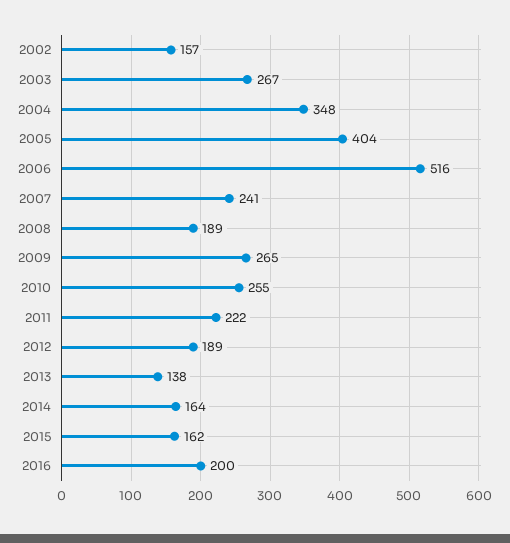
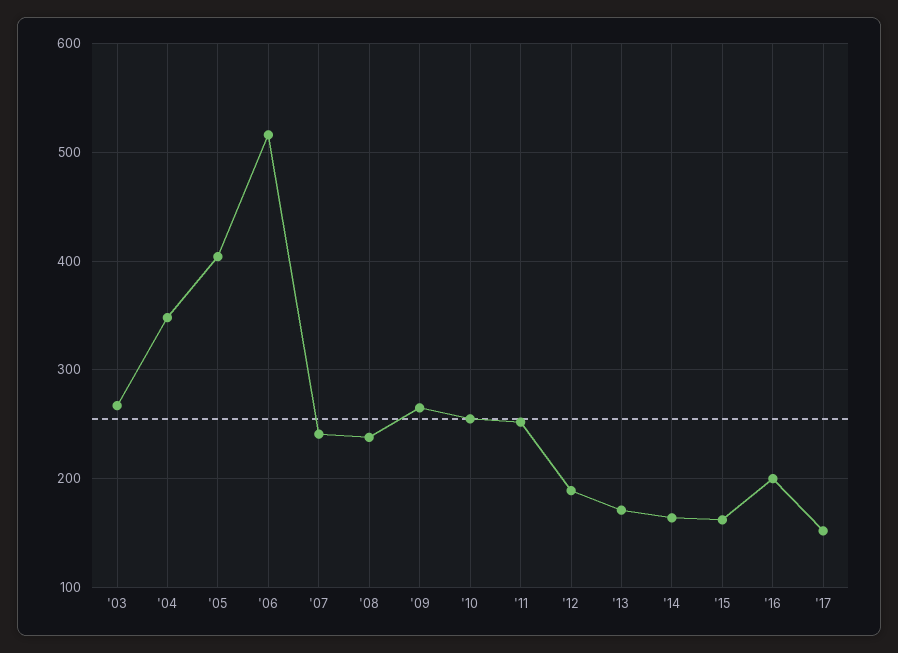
2002: 157 -> none
2008: 189 -> 240
2011: 222 -> 250
2013: 138 -> 170
'17: none -> 150

